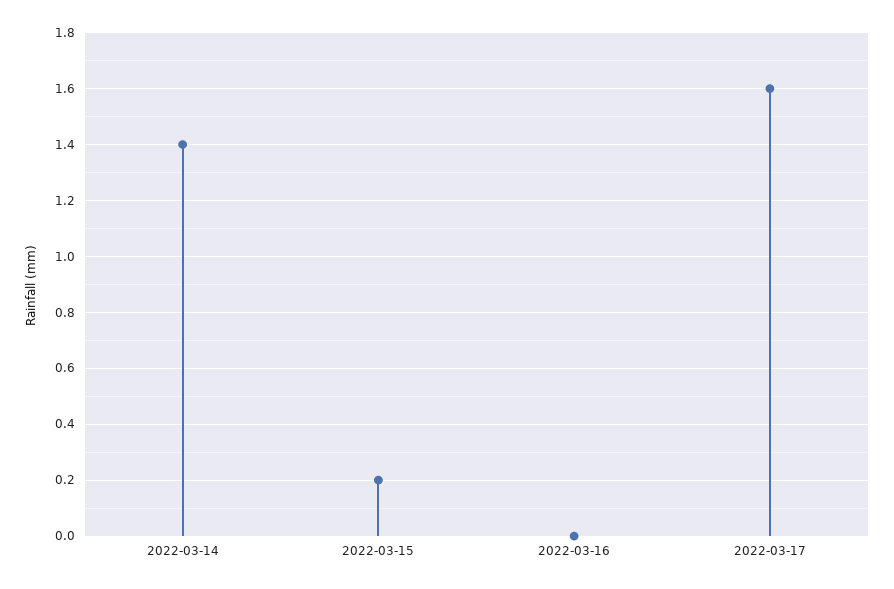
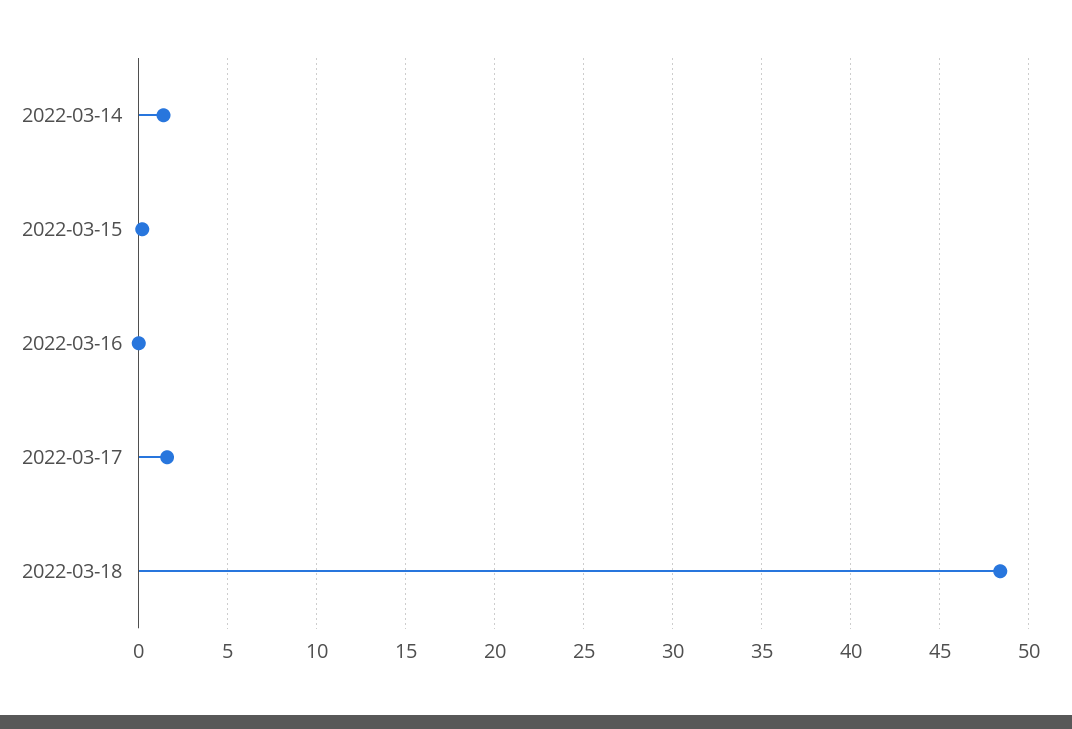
2022-03-18: none -> 48.5

